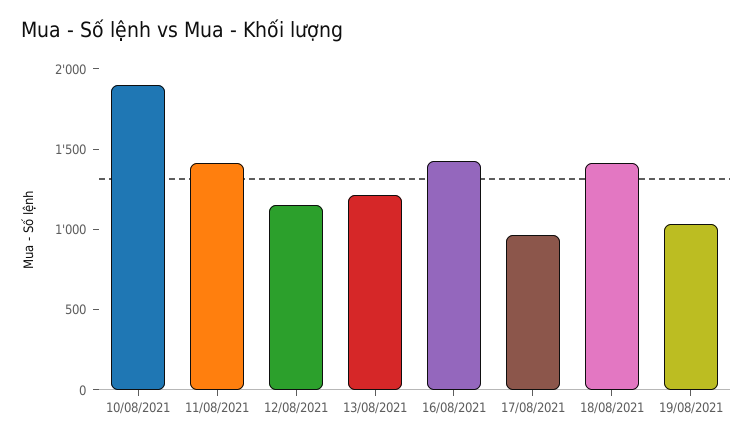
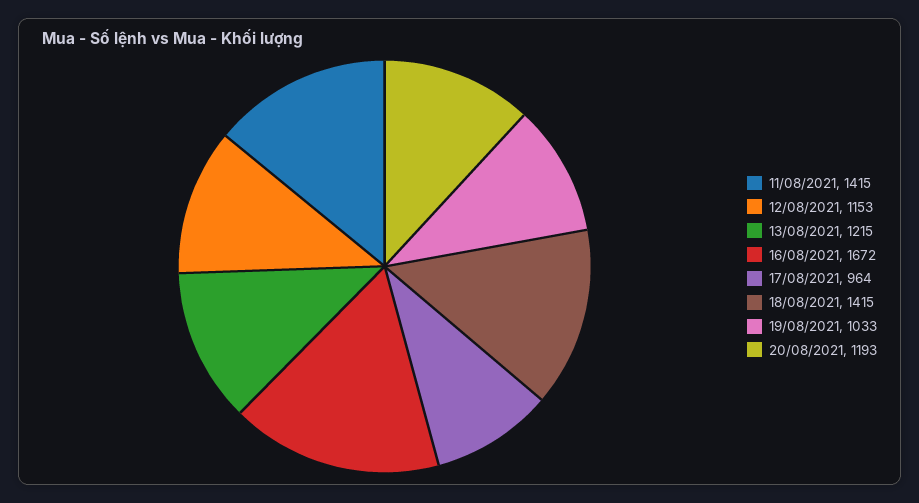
10/08/2021: 1900 -> none
16/08/2021: 1400 -> 1672
20/08/2021: none -> 1193

